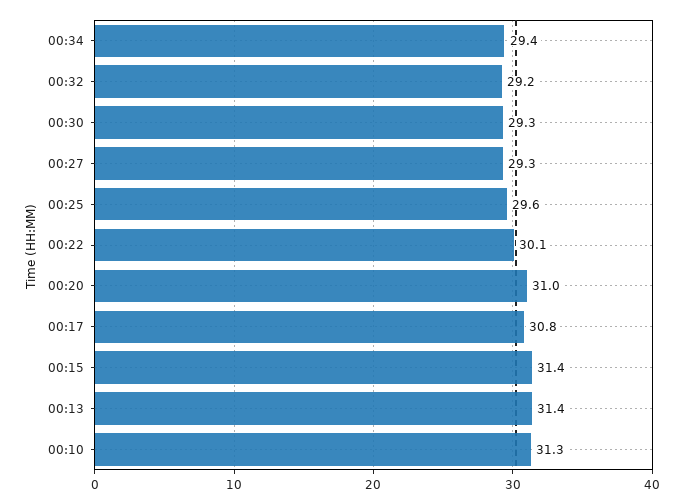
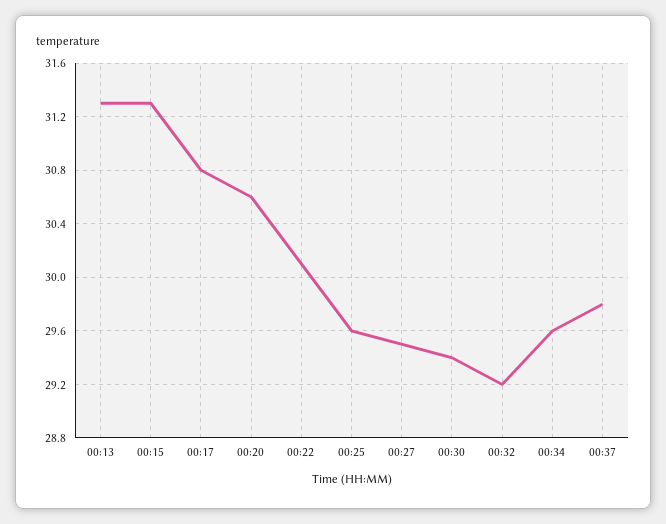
00:34: 29.4 -> 29.6
00:30: 29.3 -> 29.4
00:27: 29.3 -> 29.5
00:20: 31 -> 30.6
00:15: 31.4 -> 31.3
00:13: 31.4 -> 31.3
00:10: 31.3 -> none
00:37: none -> 29.8

